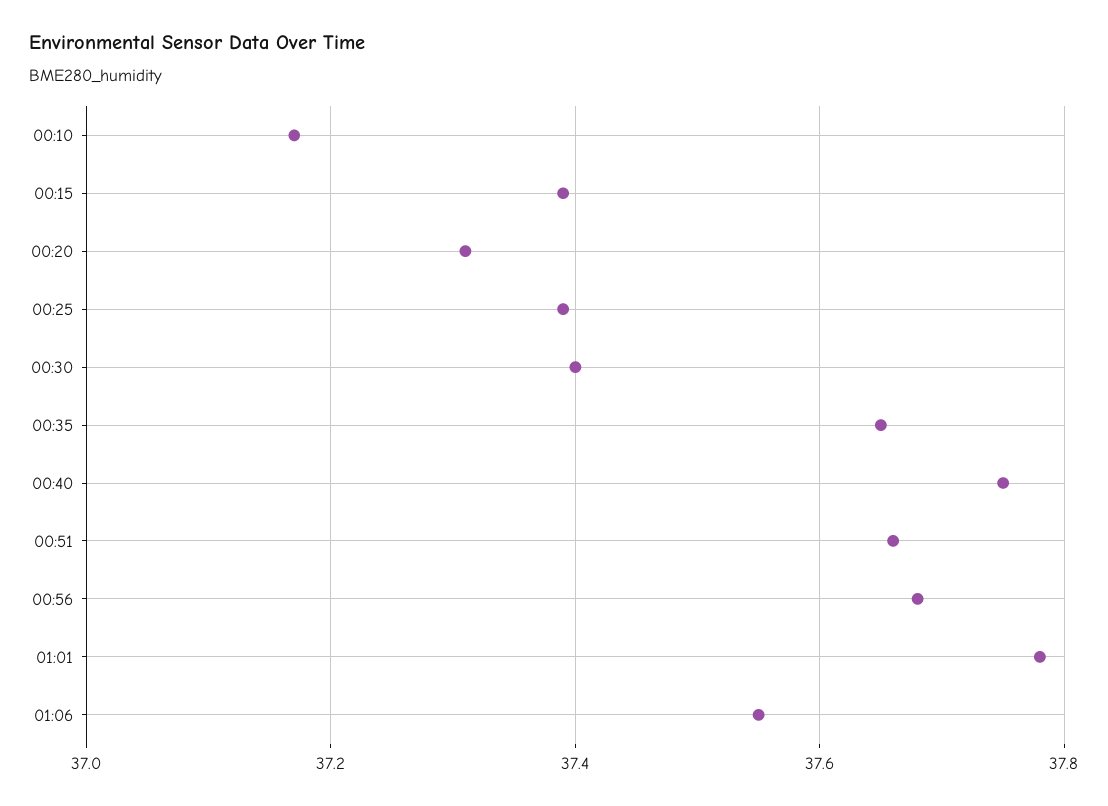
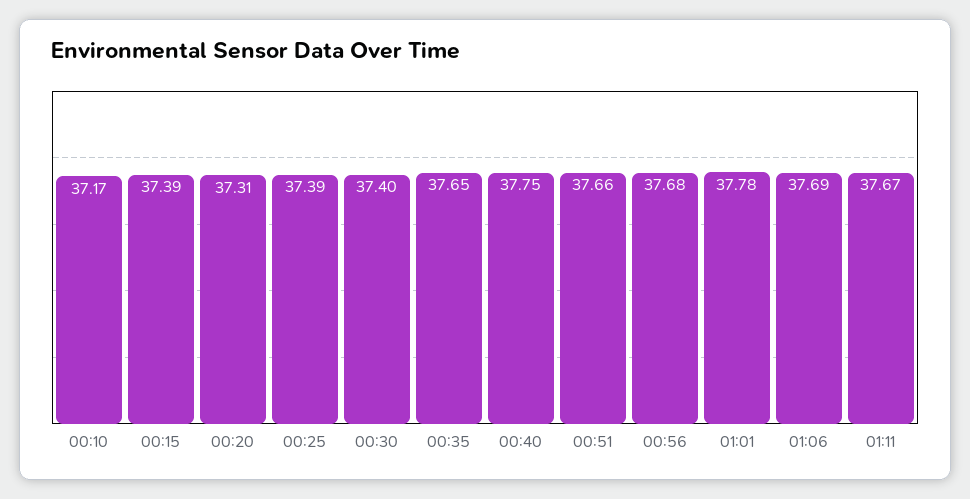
01:06: 37.55 -> 37.69
01:11: none -> 37.67

